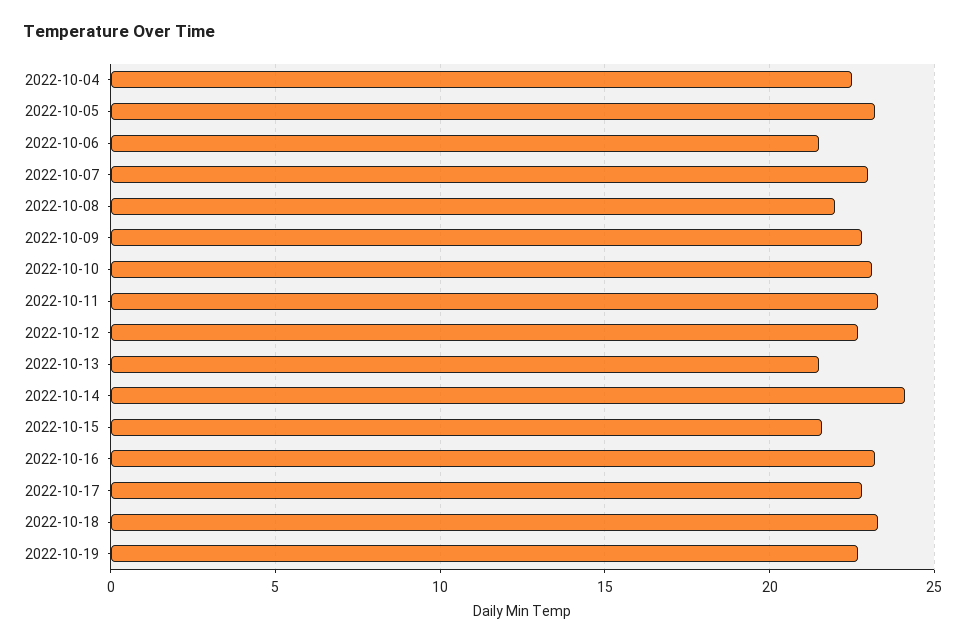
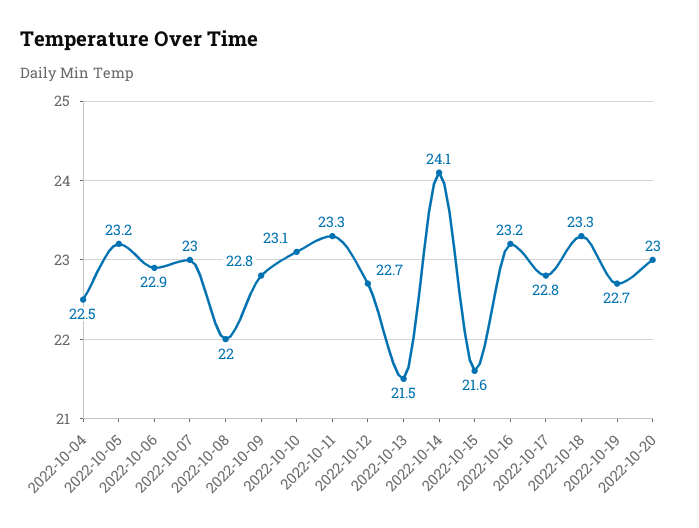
2022-10-06: 21.5 -> 22.9
2022-10-20: none -> 23

